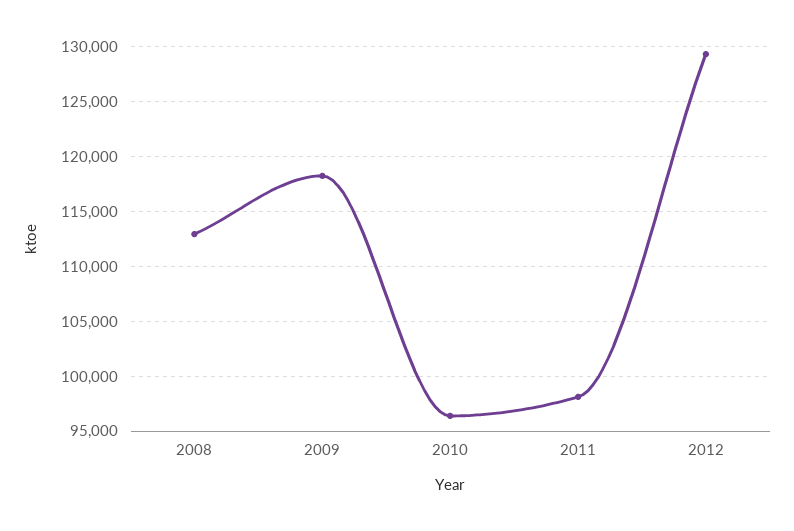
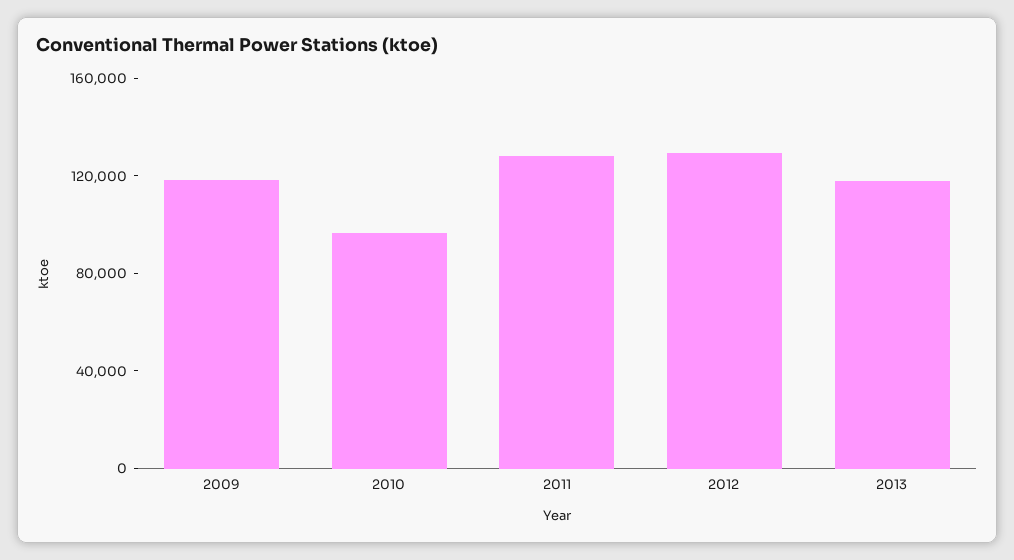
2008: 113000 -> none
2011: 98000 -> 130000
2013: none -> 120000

